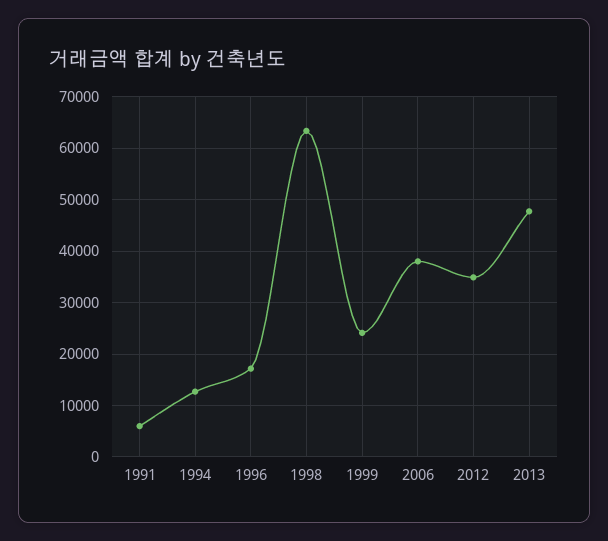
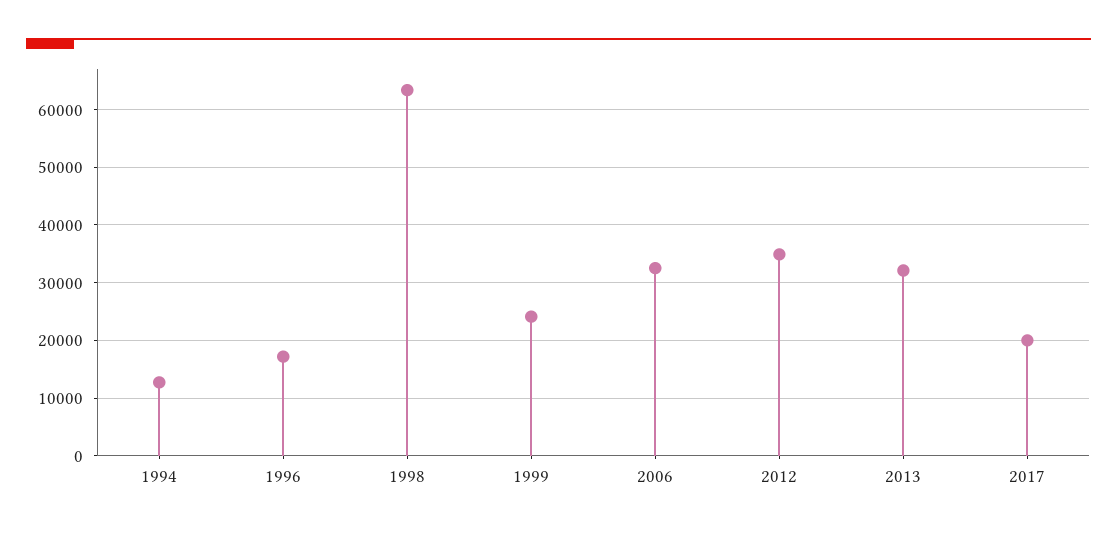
1991: 6000 -> none
2006: 38000 -> 32000
2013: 48000 -> 32000
2017: none -> 20000

